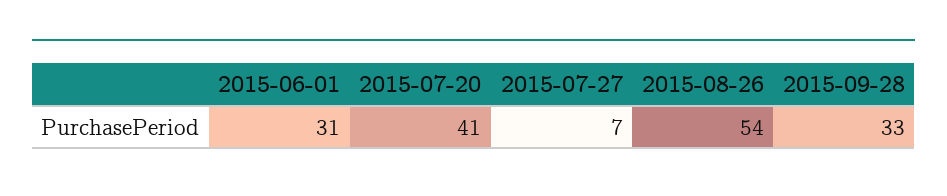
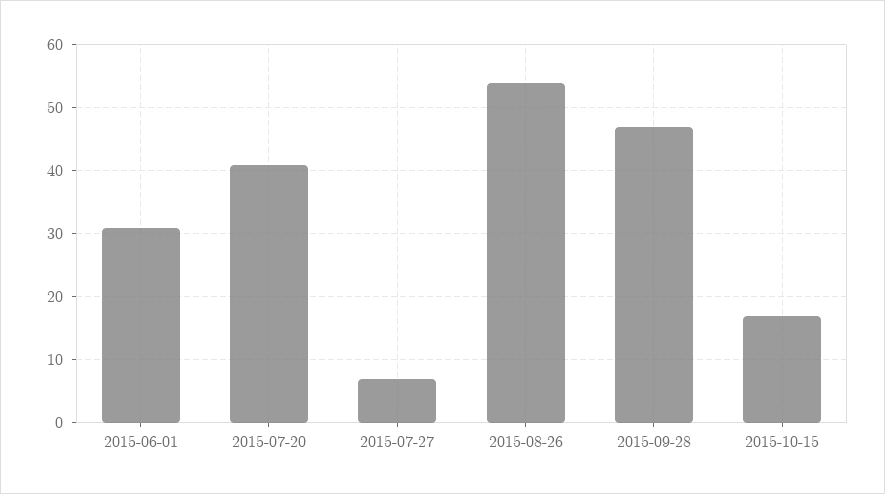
2015-09-28: 33 -> 47
2015-10-15: none -> 17

